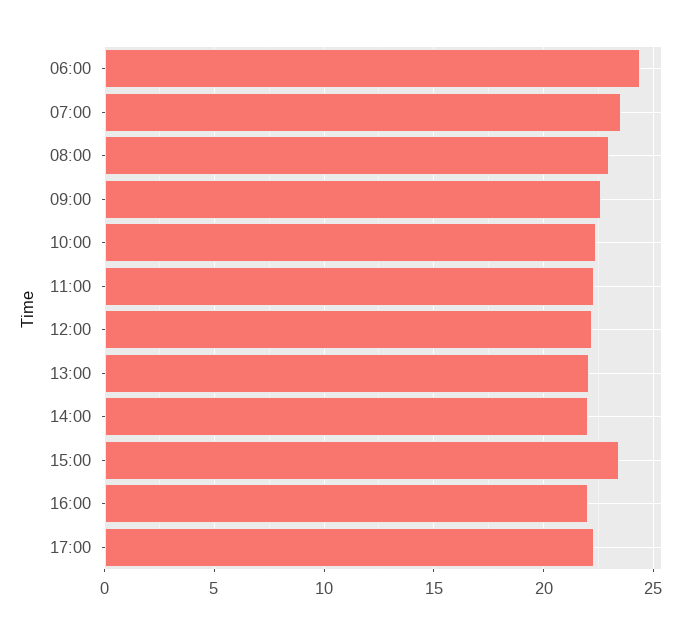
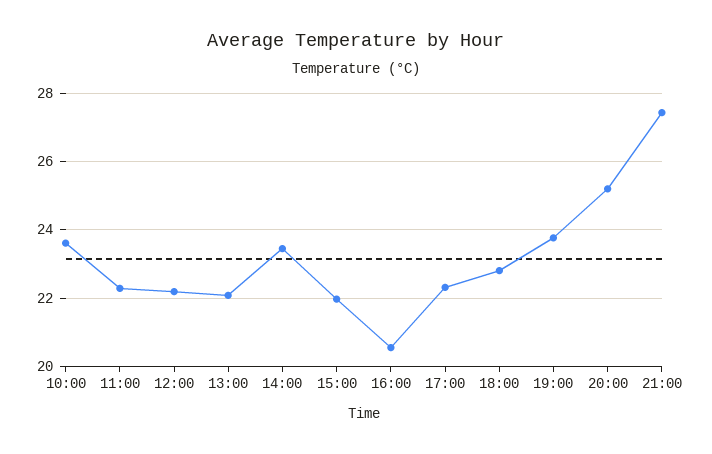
06:00: 24.5 -> none
07:00: 23.5 -> none
08:00: 23 -> none
09:00: 22.5 -> none
10:00: 22.5 -> 23.6
14:00: 22 -> 23.4
15:00: 23.5 -> 22
16:00: 22 -> 20.6
18:00: none -> 22.8
19:00: none -> 23.8
20:00: none -> 25.2
21:00: none -> 27.4

